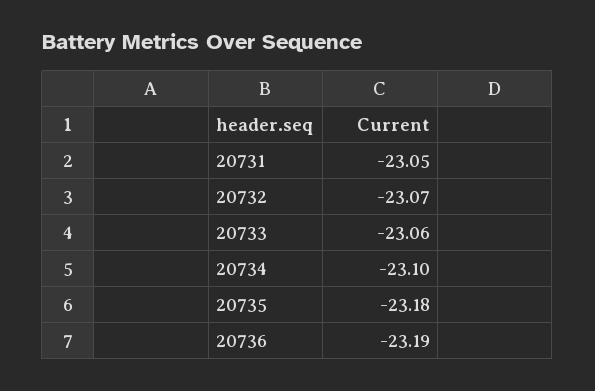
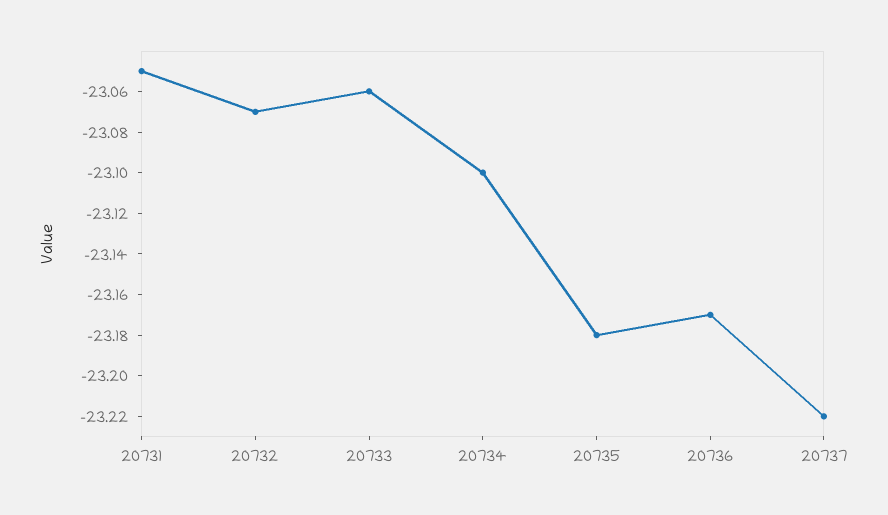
20736: -23.19 -> -23.17
20737: none -> -23.22

